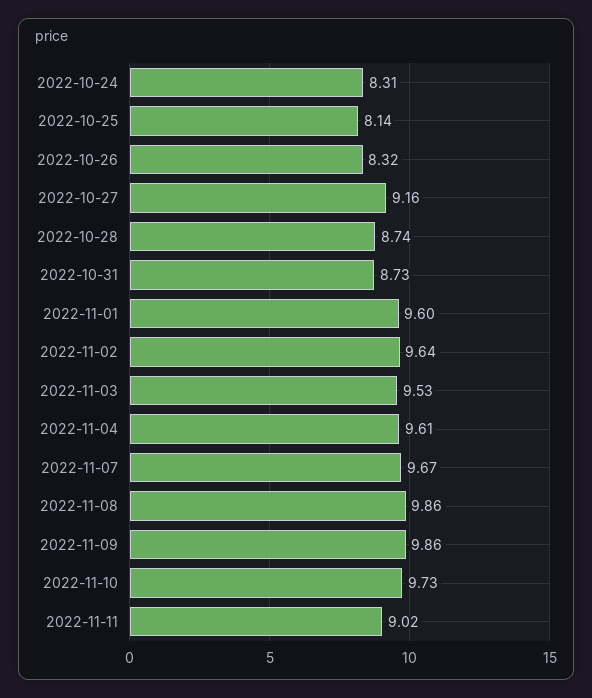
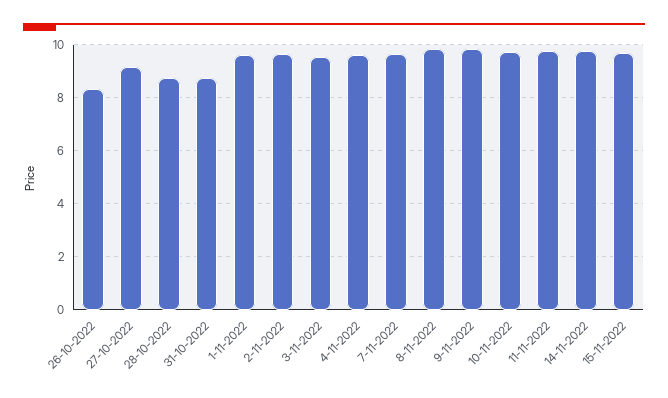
2022-10-24: 8.31 -> none
2022-10-25: 8.14 -> none
2022-11-11: 9.02 -> 9.75
14-11-2022: none -> 9.75
15-11-2022: none -> 9.75

